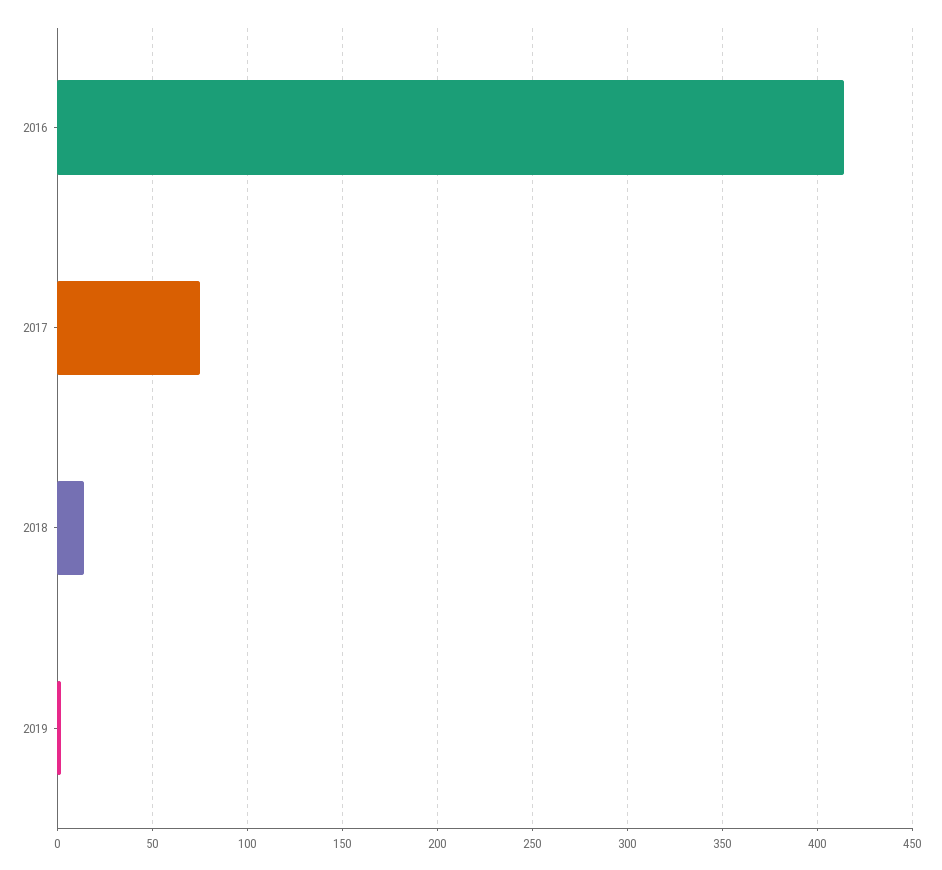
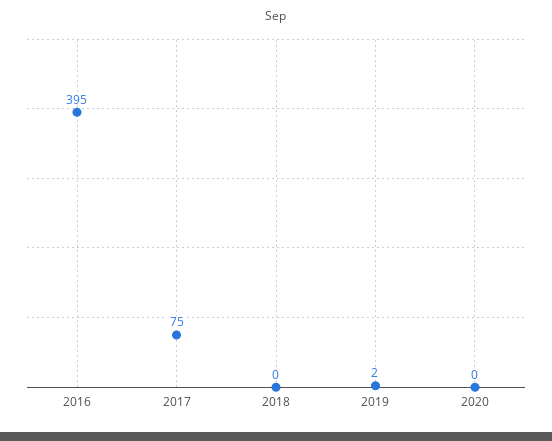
2016: 415 -> 395
2018: 15 -> 0
2020: none -> 0

